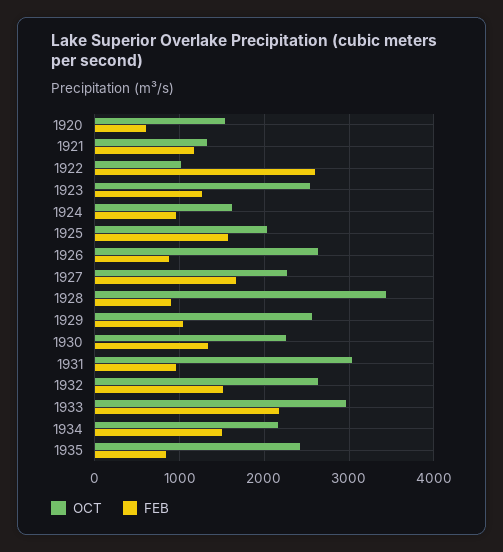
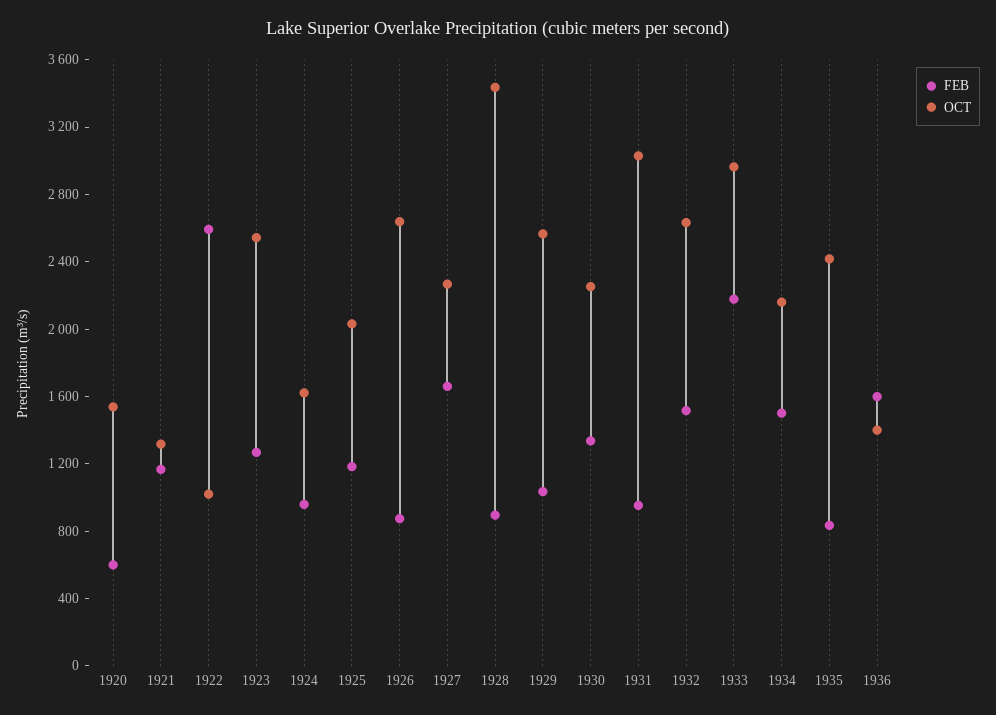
FEB, 1925: 1600 -> 1200
FEB, 1936: none -> 1600
OCT, 1936: none -> 1400

